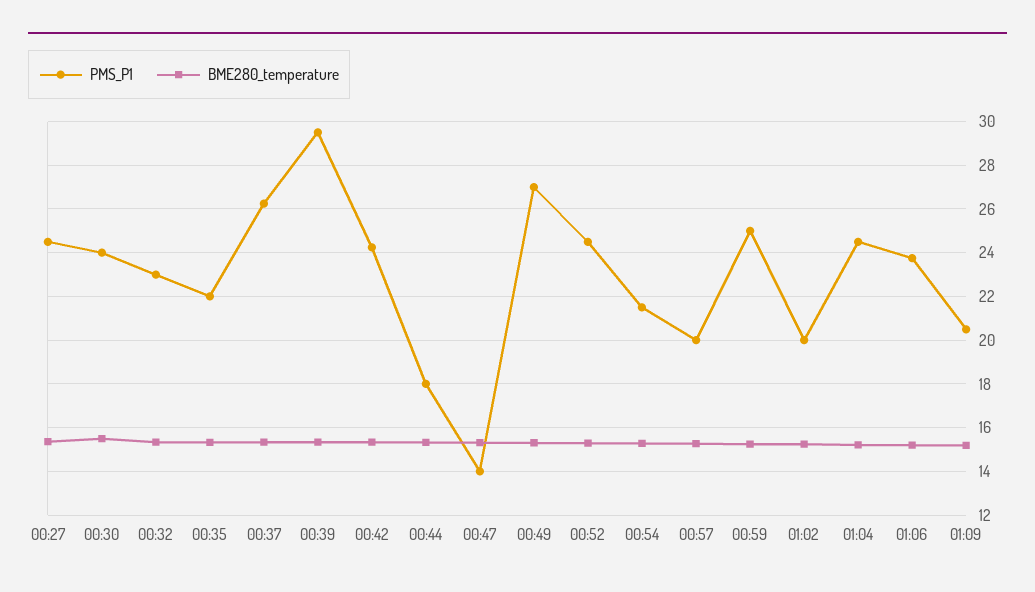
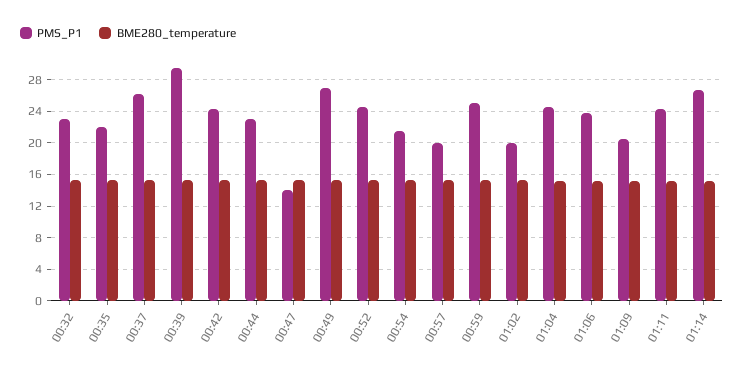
PMS_P1, 00:27: 24.5 -> none
BME280_temperature, 00:27: 15.5 -> none
PMS_P1, 00:30: 24 -> none
BME280_temperature, 00:30: 15.5 -> none
PMS_P1, 00:44: 18 -> 23
PMS_P1, 01:11: none -> 24
BME280_temperature, 01:11: none -> 15
PMS_P1, 01:14: none -> 27
BME280_temperature, 01:14: none -> 15

